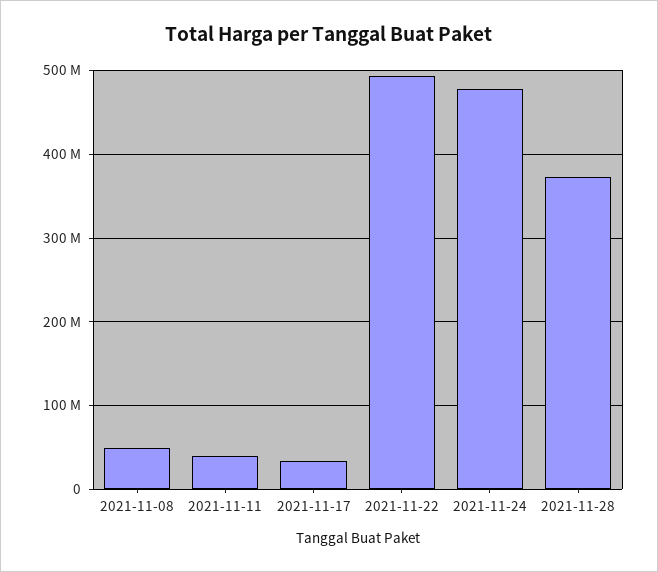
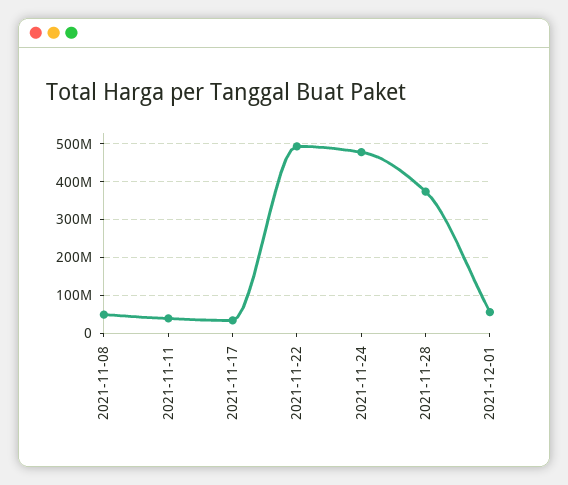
2021-12-01: none -> 60000000

